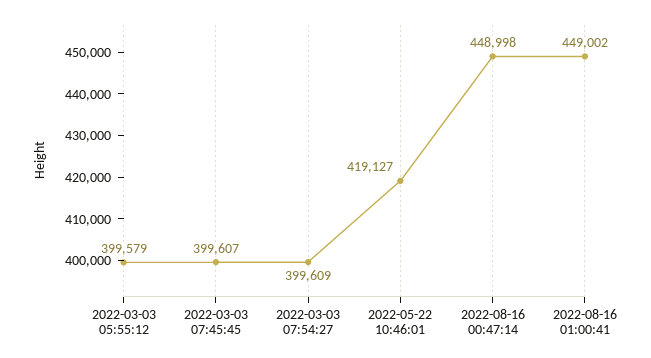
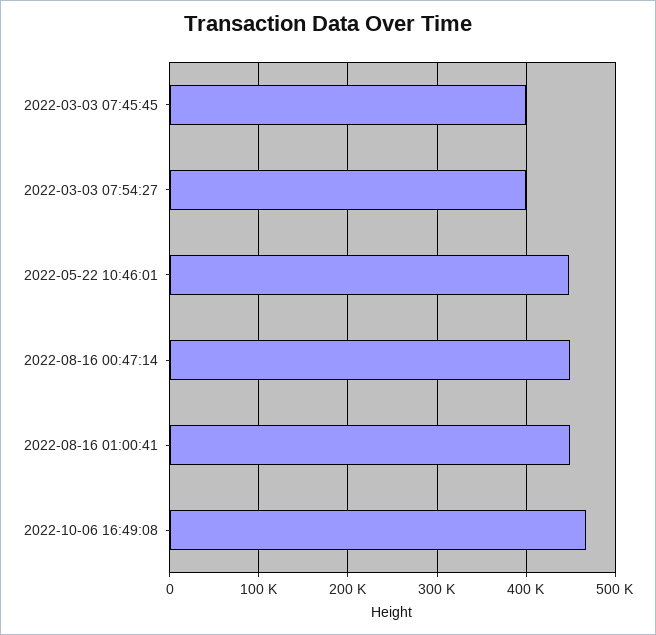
2022-03-03 05:55:12: 399579 -> none
2022-05-22 10:46:01: 419127 -> 450000
2022-10-06 16:49:08: none -> 470000

